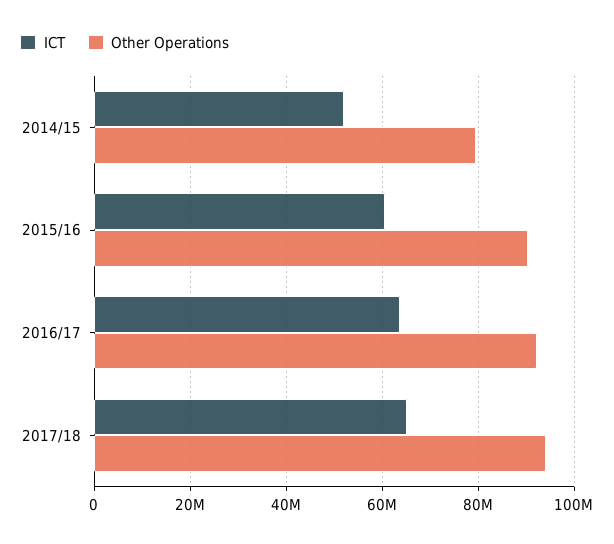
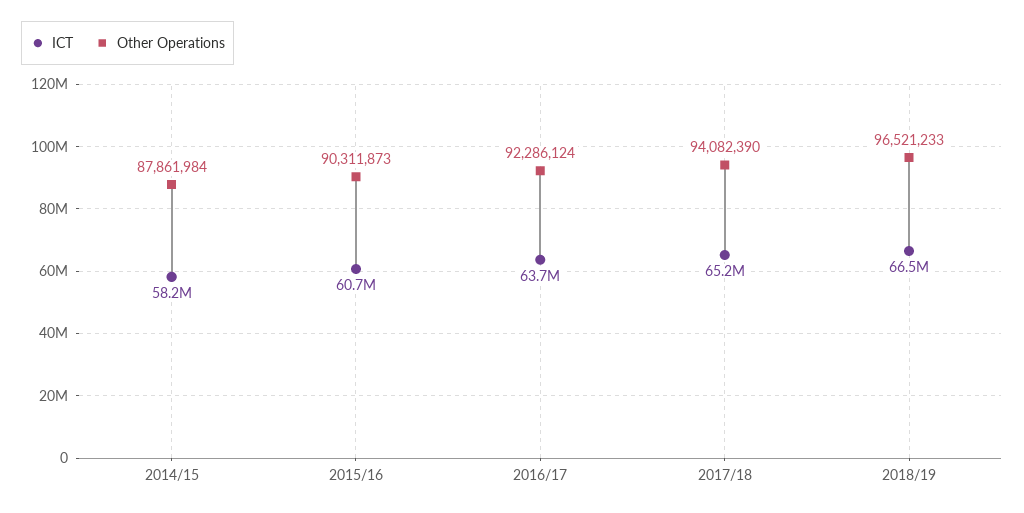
ICT, 2014/15: 52000000 -> 58200000
Other Operations, 2014/15: 80000000 -> 87861984
ICT, 2018/19: none -> 66500000
Other Operations, 2018/19: none -> 96521233

